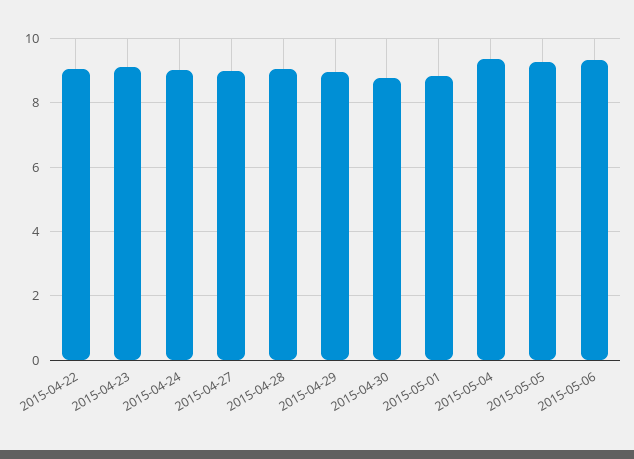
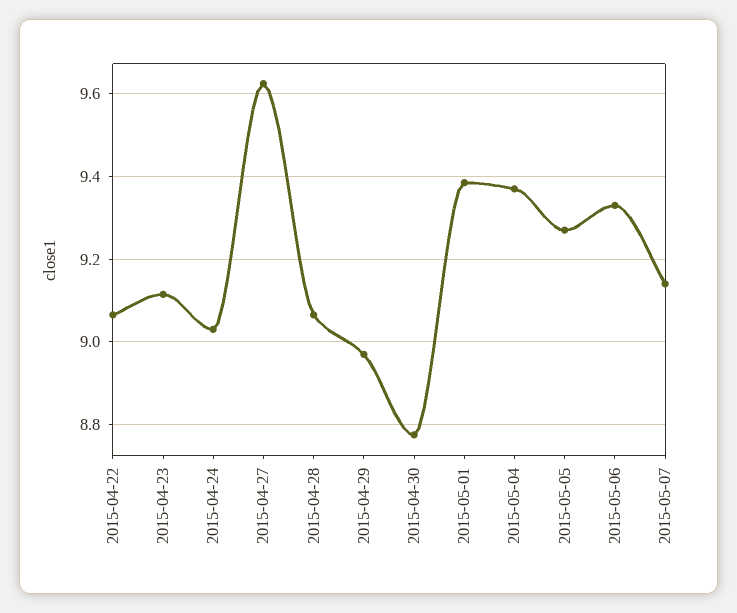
2015-04-27: 9 -> 9.62
2015-05-01: 8.8 -> 9.38
2015-05-07: none -> 9.14

